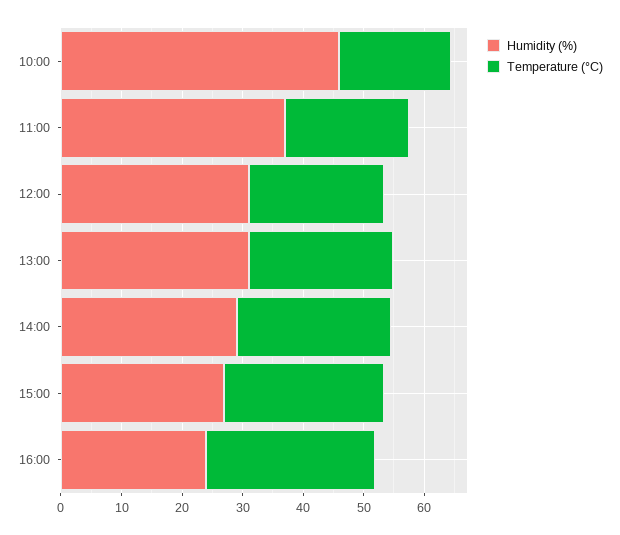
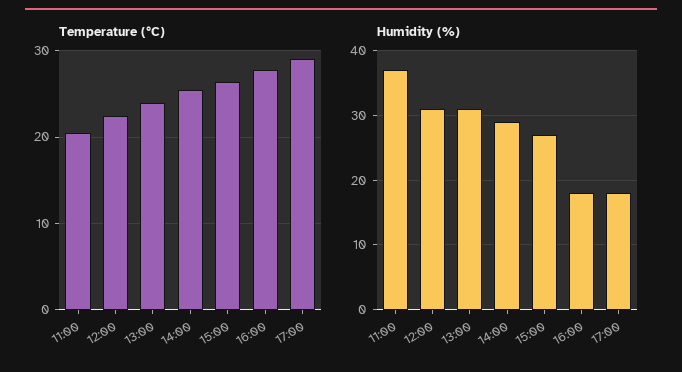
Humidity (%), 10:00: 46 -> none
Temperature (°C), 10:00: 18 -> none
Humidity (%), 16:00: 24 -> 18
Temperature (°C), 17:00: none -> 29
Humidity (%), 17:00: none -> 18

